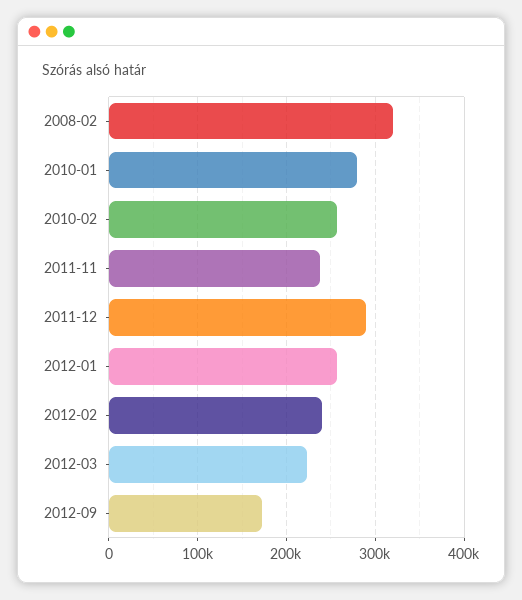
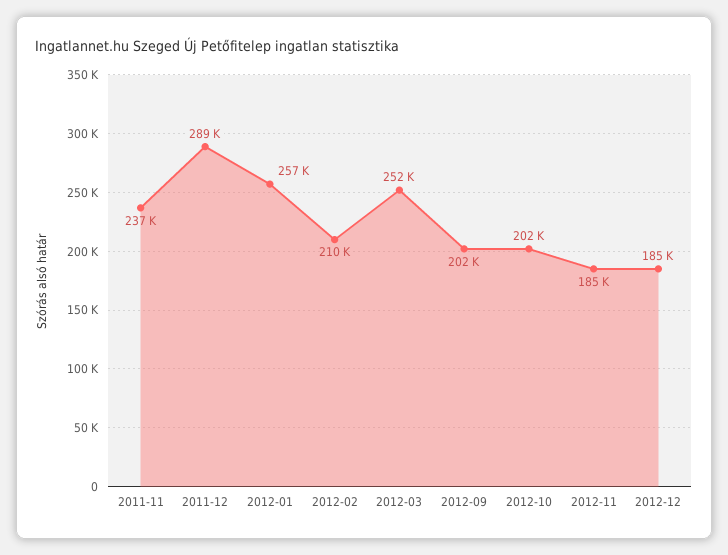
2008-02: 320000 -> none
2010-01: 280000 -> none
2010-02: 260000 -> none
2012-02: 240000 -> 210000
2012-03: 220000 -> 252000
2012-09: 170000 -> 202000
2012-10: none -> 202000
2012-11: none -> 185000
2012-12: none -> 185000

